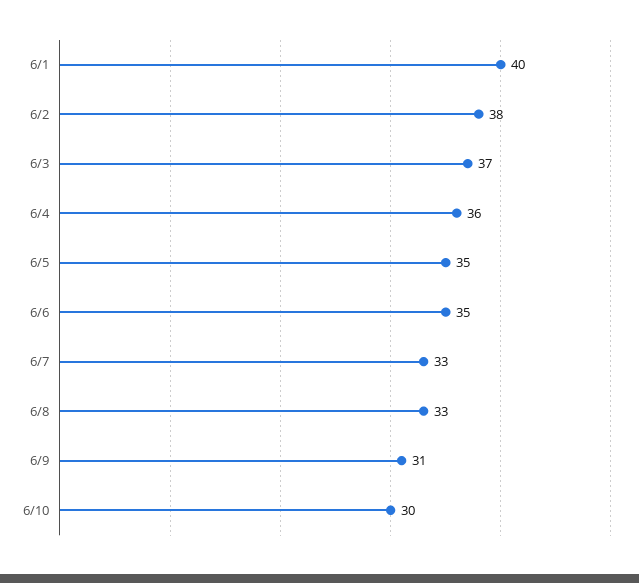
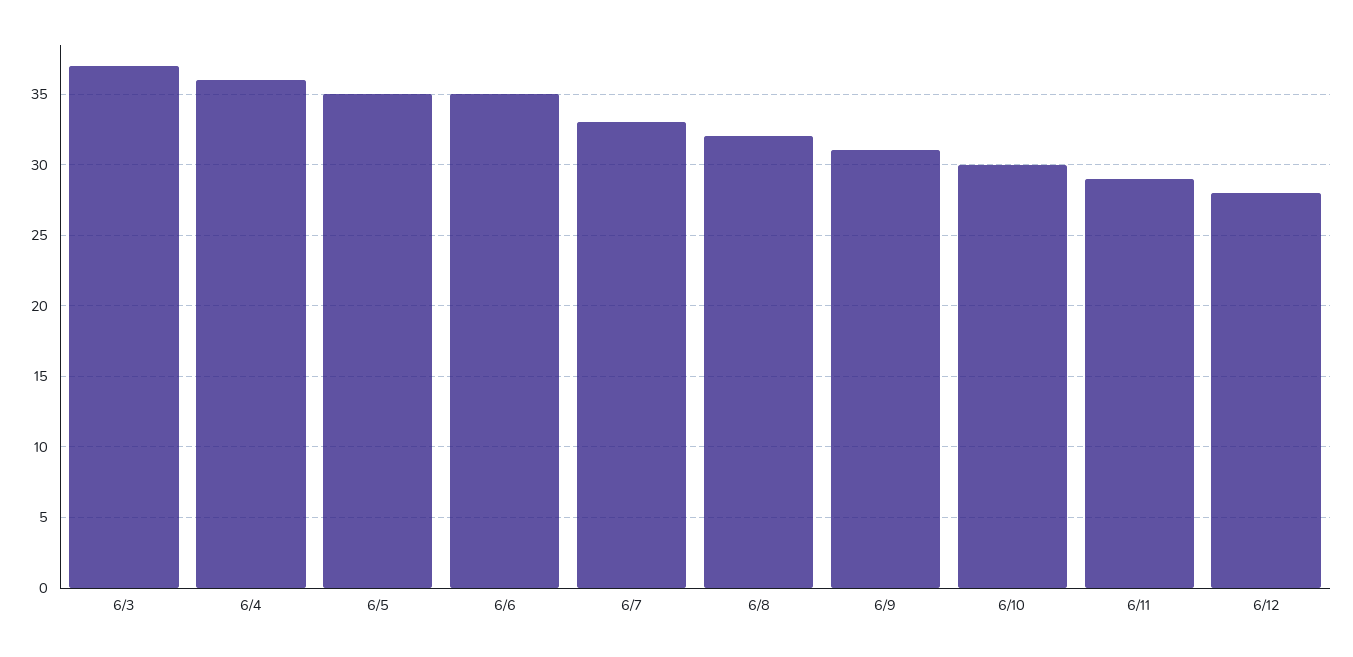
6/1: 40 -> none
6/2: 38 -> none
6/8: 33 -> 32
6/11: none -> 29
6/12: none -> 28

